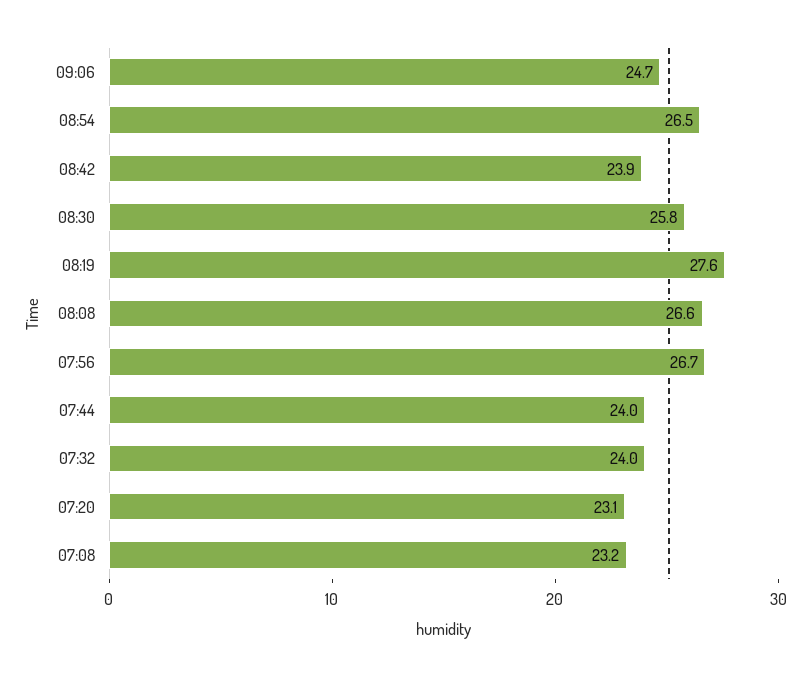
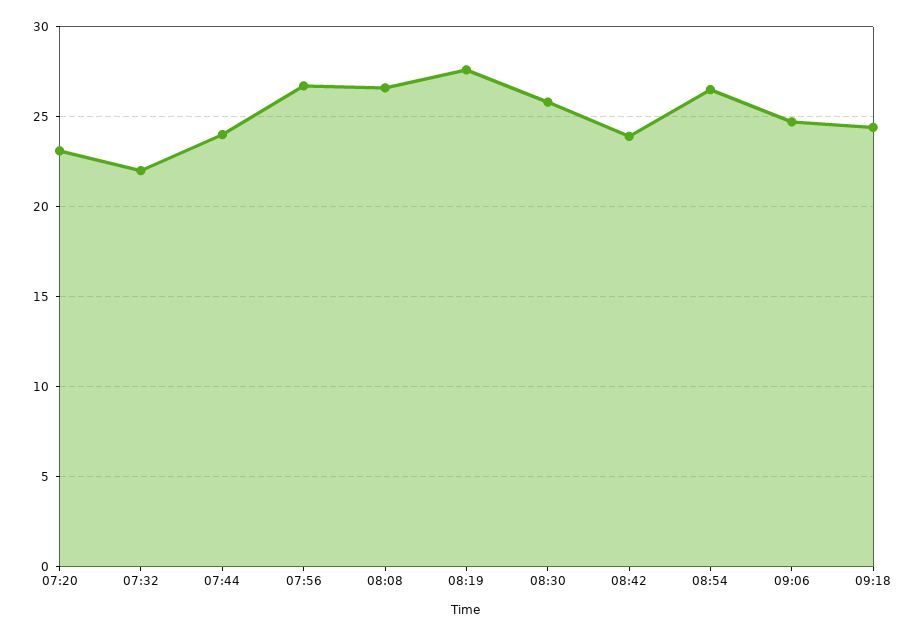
07:32: 24 -> 22
07:08: 23.2 -> none
09:18: none -> 24.5

